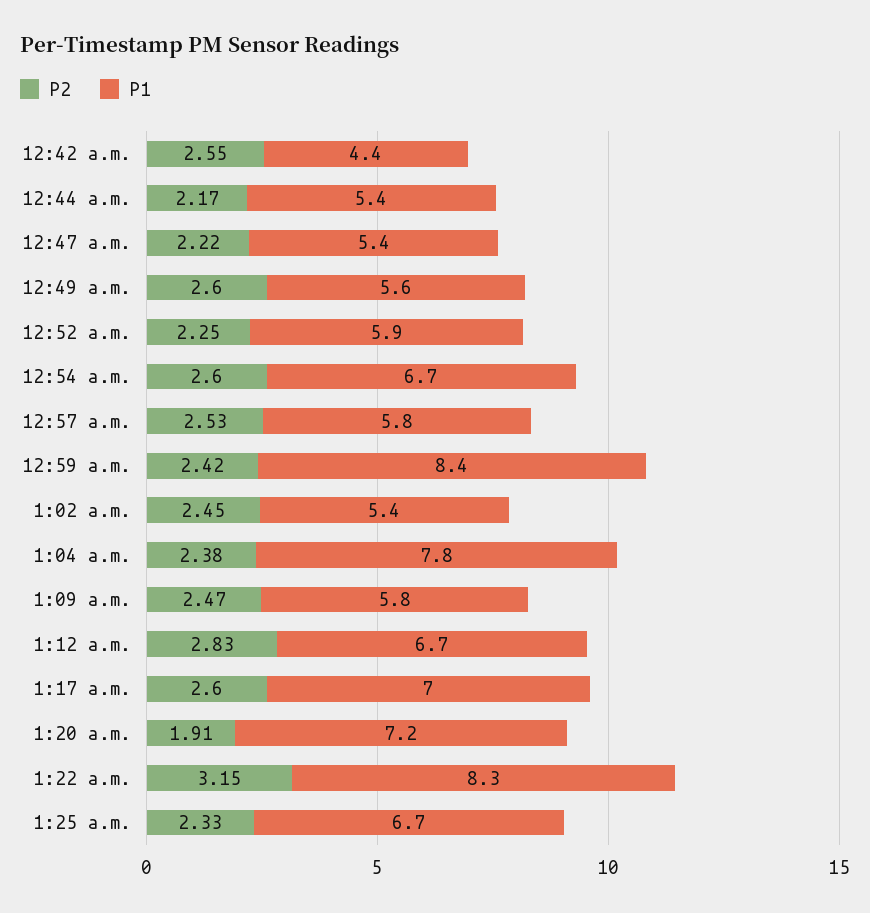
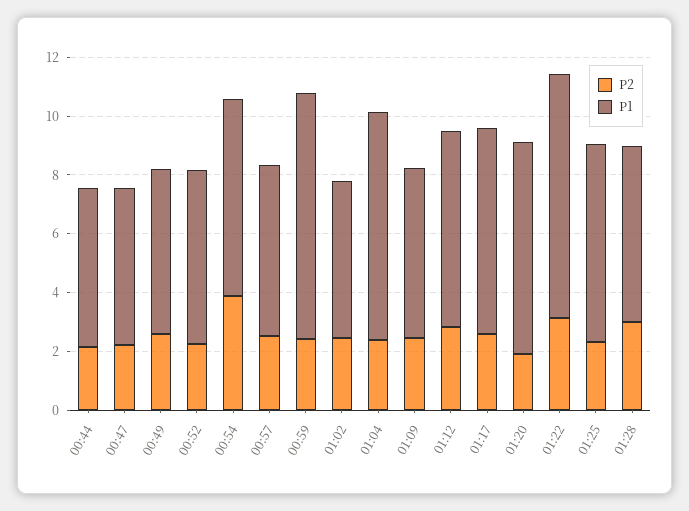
P2, 12:42 a.m.: 2.55 -> none
P1, 12:42 a.m.: 4.4 -> none
P2, 12:54 a.m.: 2.6 -> 4
P2, 01:28: none -> 3
P1, 01:28: none -> 6

